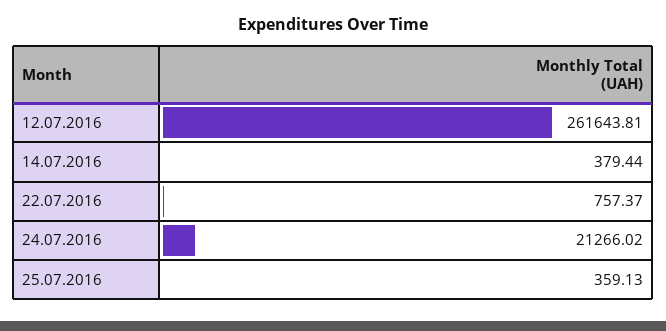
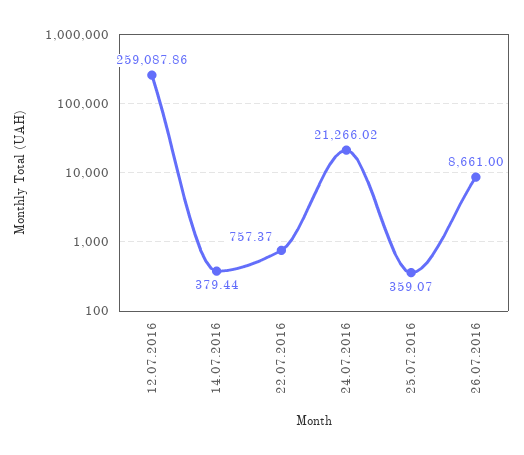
12.07.2016: 261643.81 -> 259087.86
25.07.2016: 359.13 -> 359.07
26.07.2016: none -> 8661

